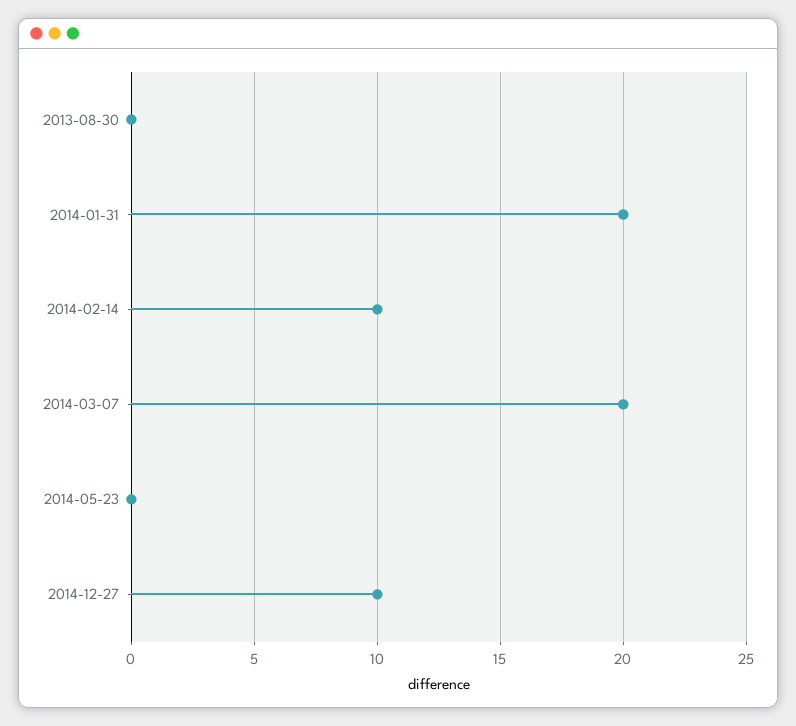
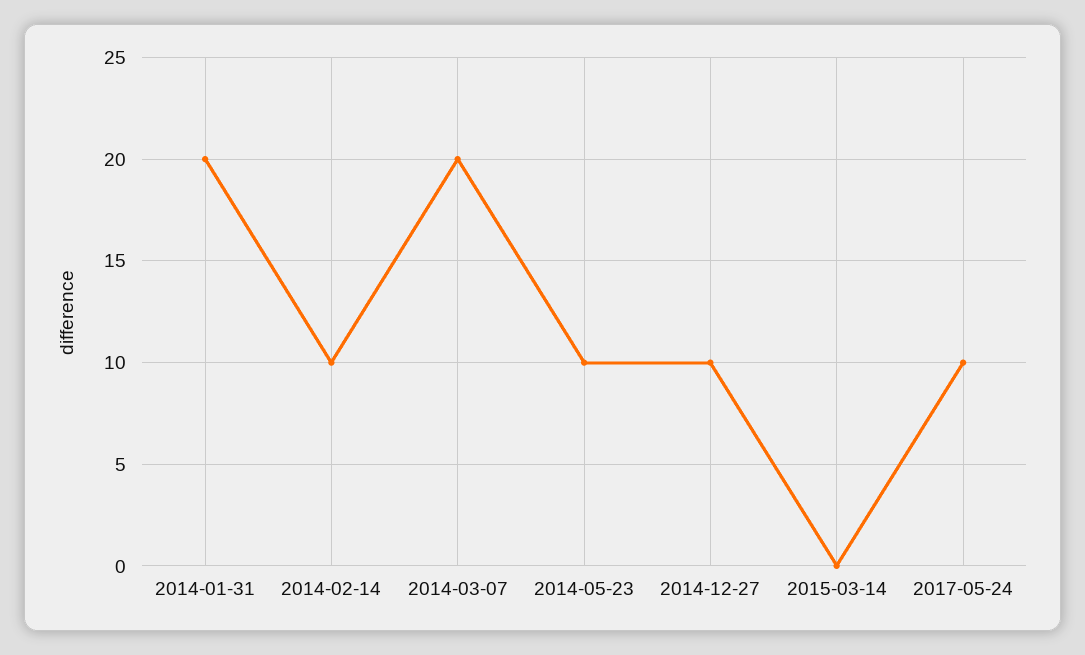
2013-08-30: 0 -> none
2014-05-23: 0 -> 10
2015-03-14: none -> 0
2017-05-24: none -> 10

